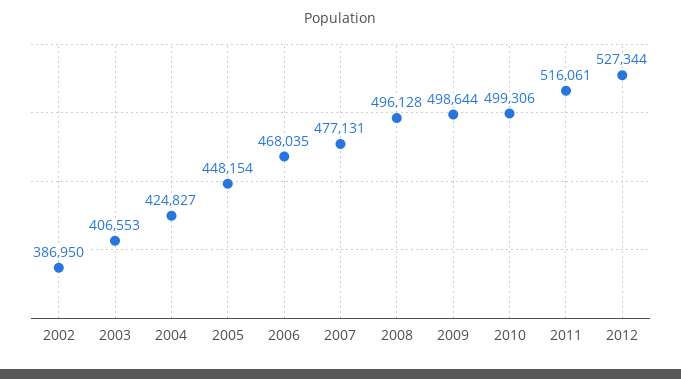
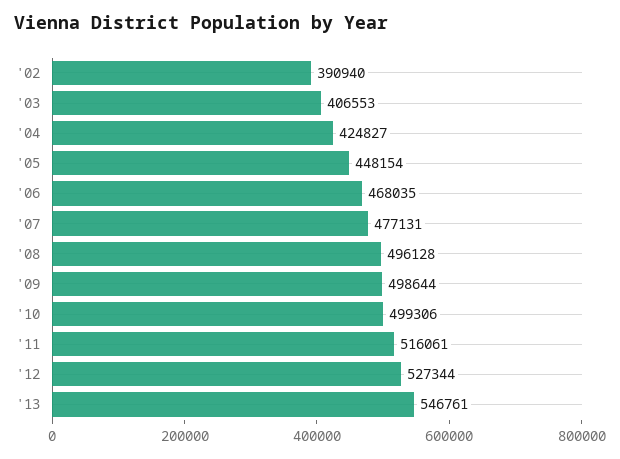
2002: 386950 -> 390940
'13: none -> 546761

